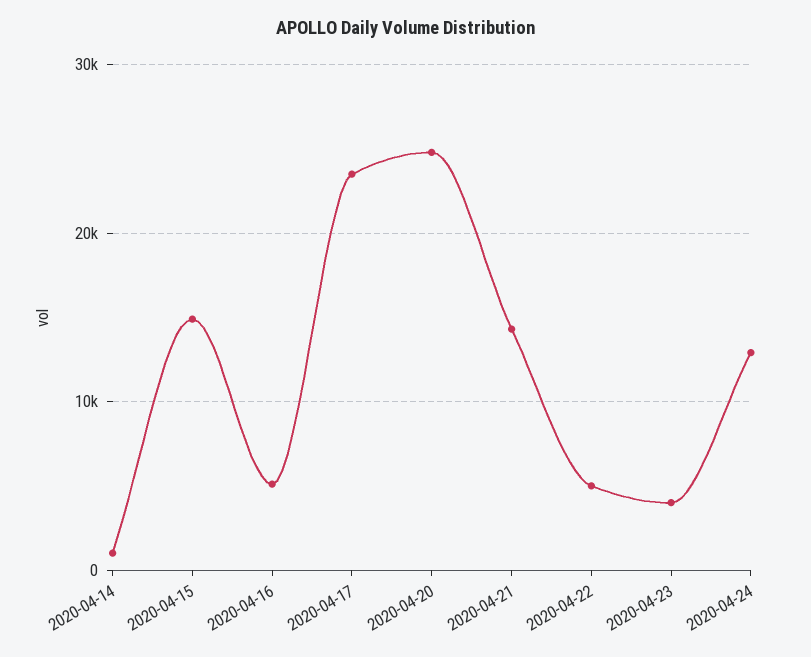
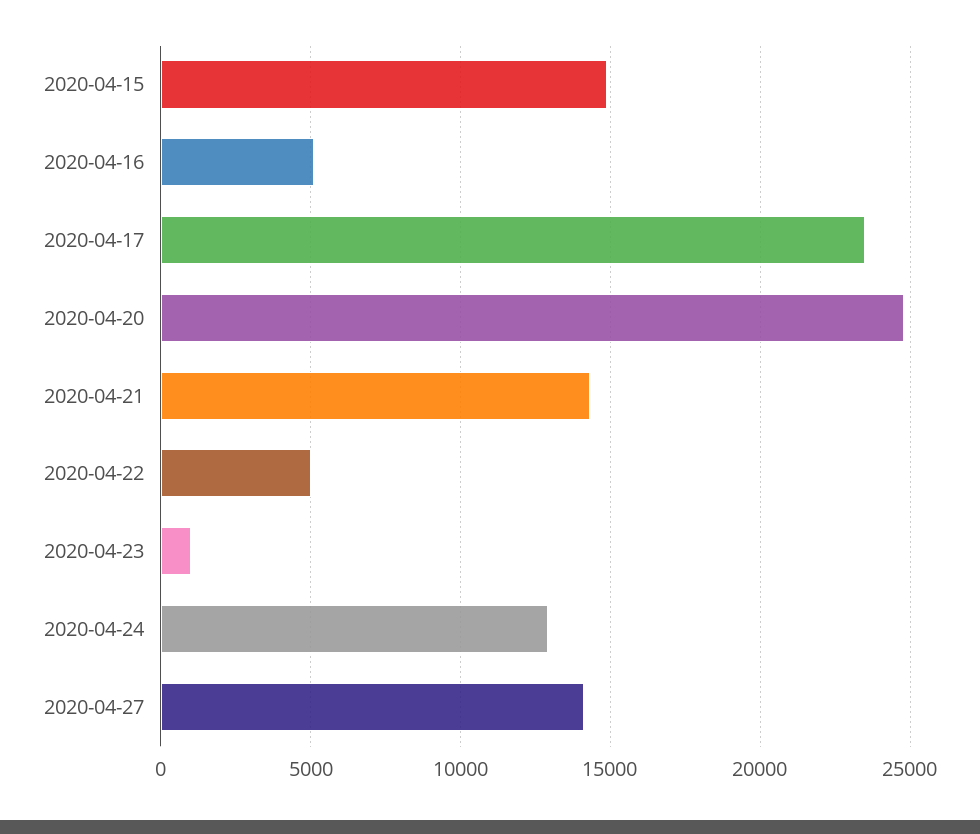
2020-04-14: 1000 -> none
2020-04-23: 4000 -> 1000
2020-04-27: none -> 14000

